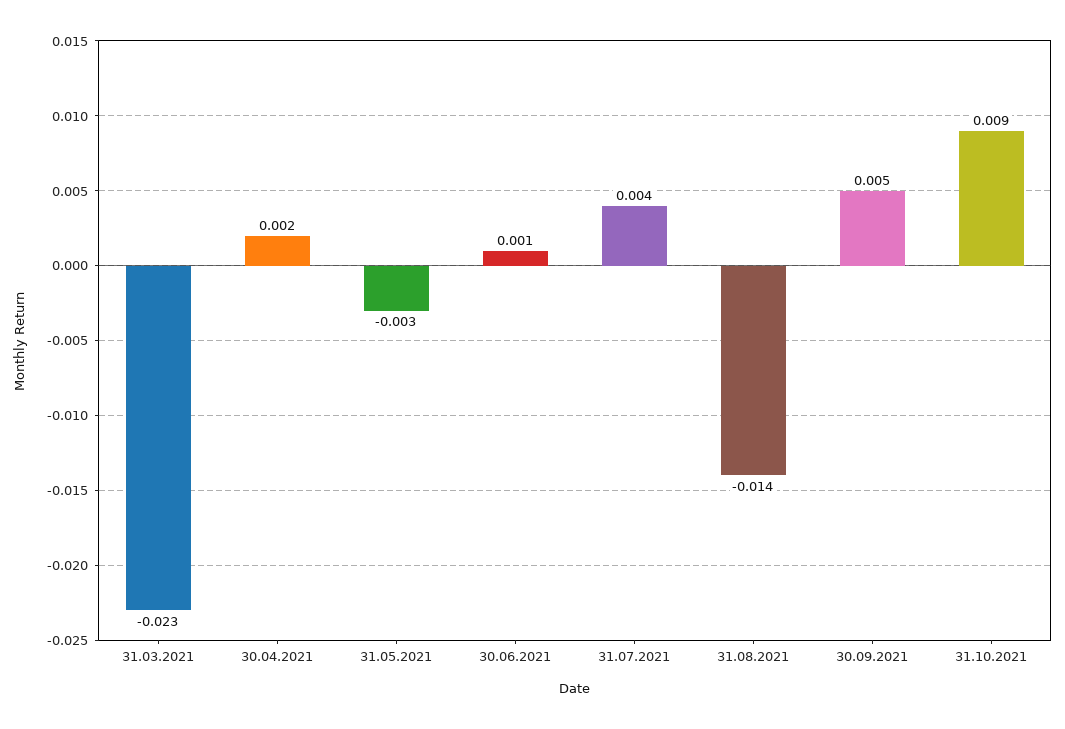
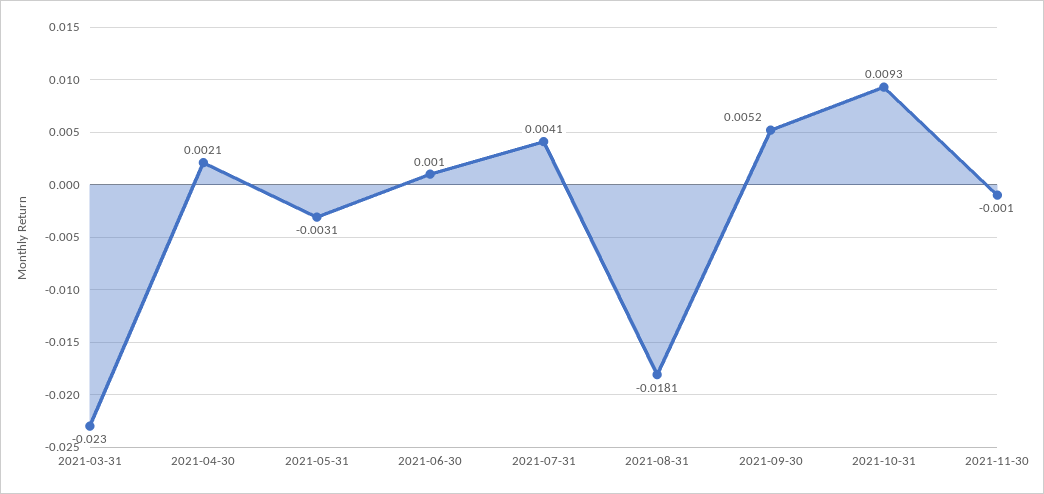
31.08.2021: -0.014 -> -0.0181
2021-11-30: none -> -0.001

